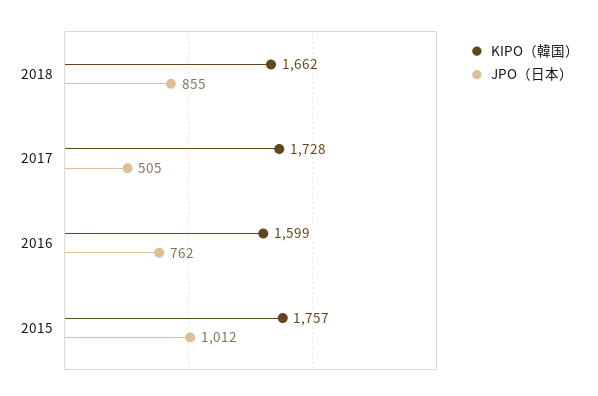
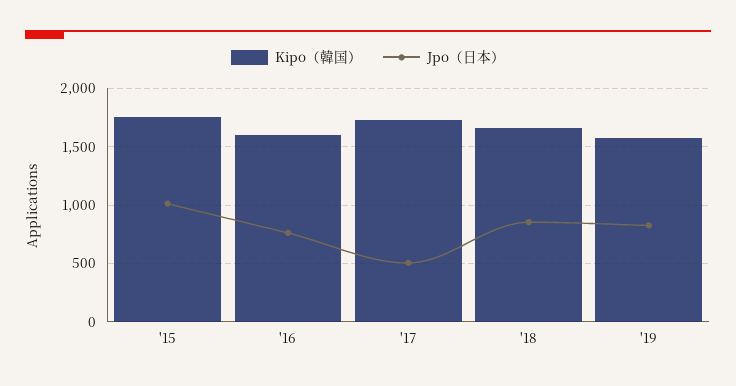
KIPO（韓国）, '19: none -> 1600
JPO（日本）, '19: none -> 800

